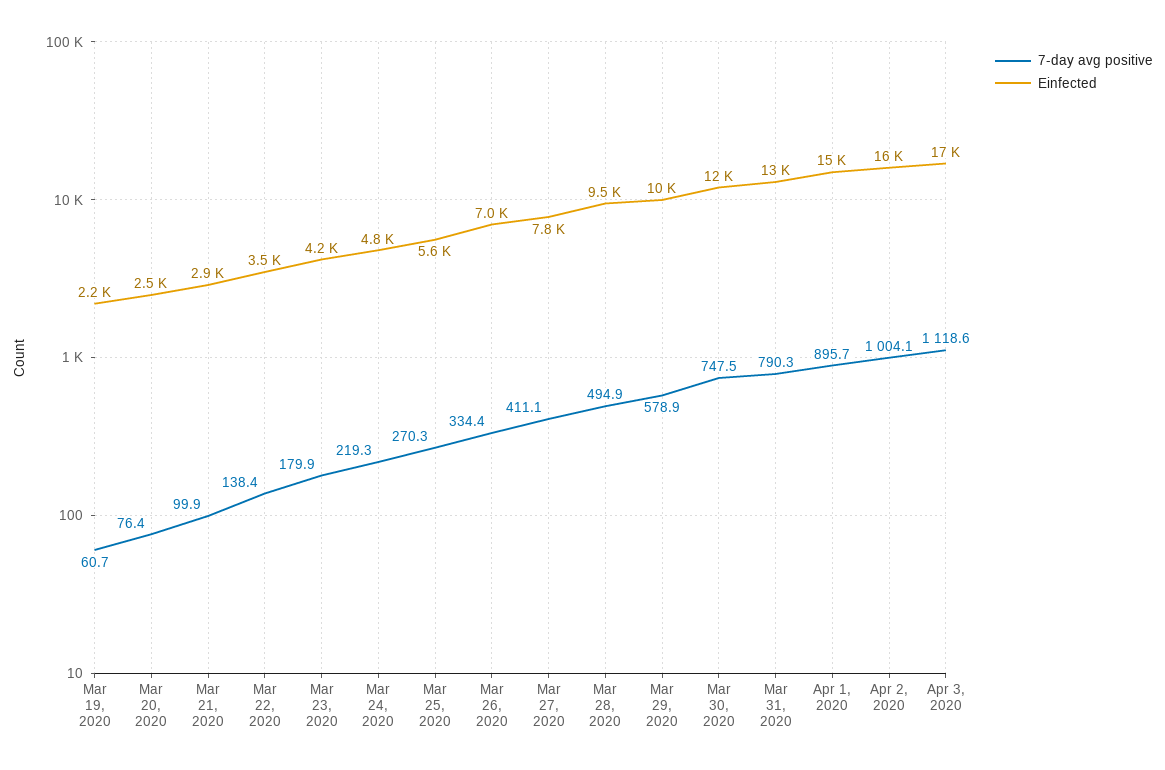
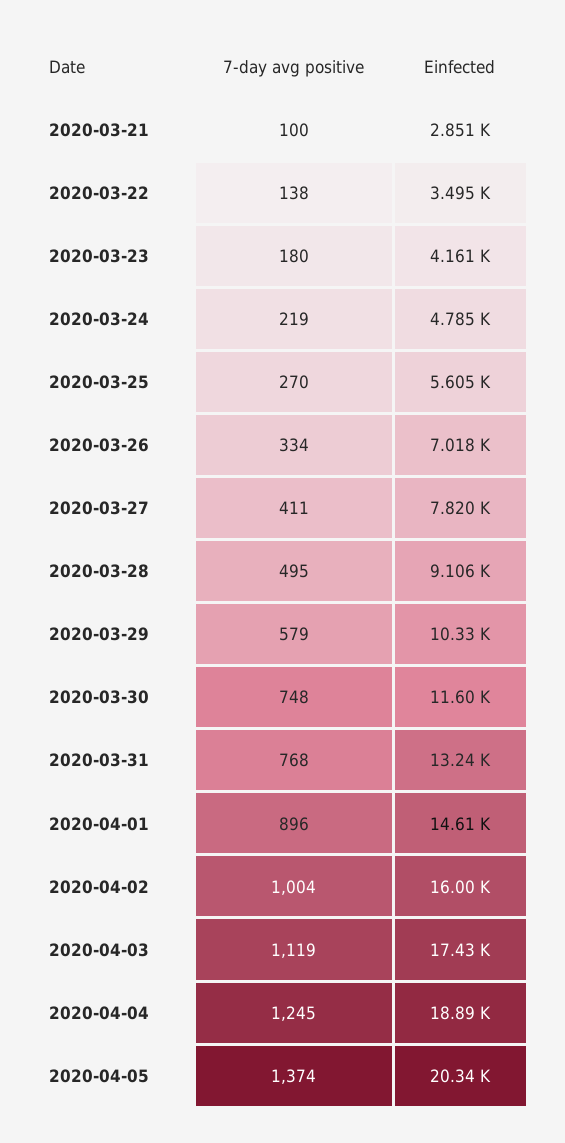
7-day avg positive, Mar 19, 2020: 60.7 -> none
Einfected, Mar 19, 2020: 2200 -> none
7-day avg positive, Mar 20, 2020: 76.4 -> none
Einfected, Mar 20, 2020: 2500 -> none
Einfected, Mar 28, 2020: 9500 -> 9106
7-day avg positive, Mar 31, 2020: 790.3 -> 768
7-day avg positive, 2020-04-04: none -> 1245
Einfected, 2020-04-04: none -> 18890
7-day avg positive, 2020-04-05: none -> 1374
Einfected, 2020-04-05: none -> 20340

